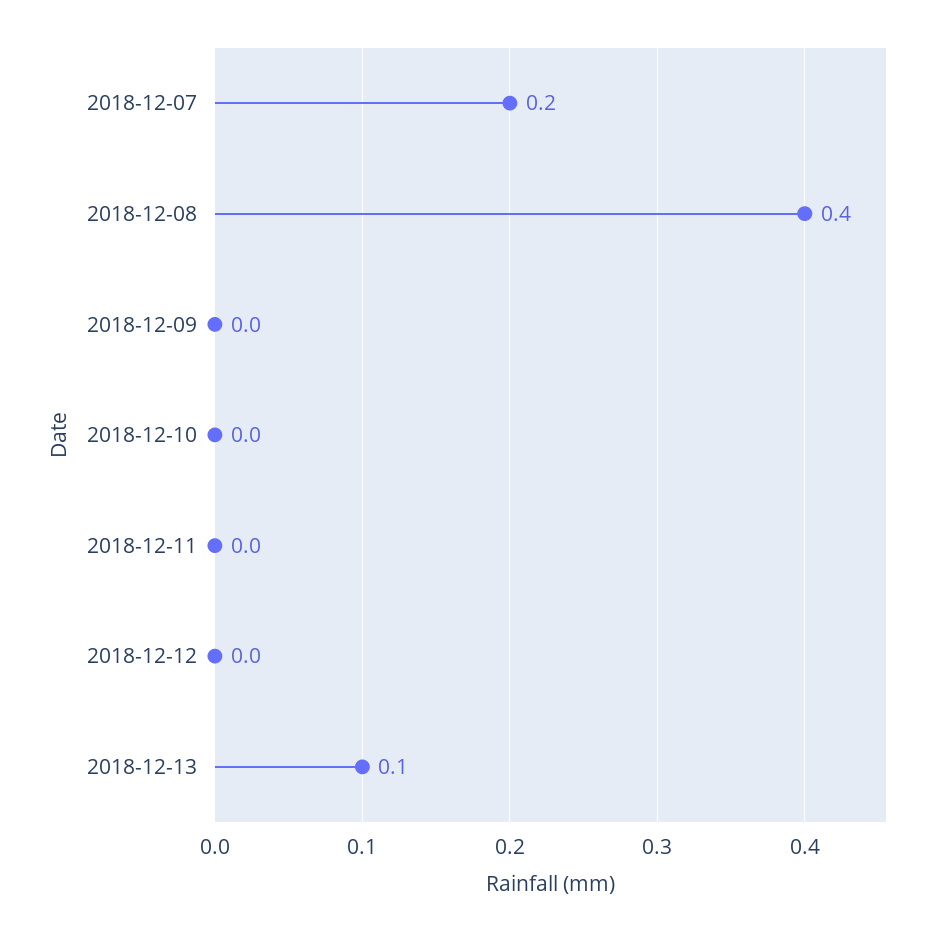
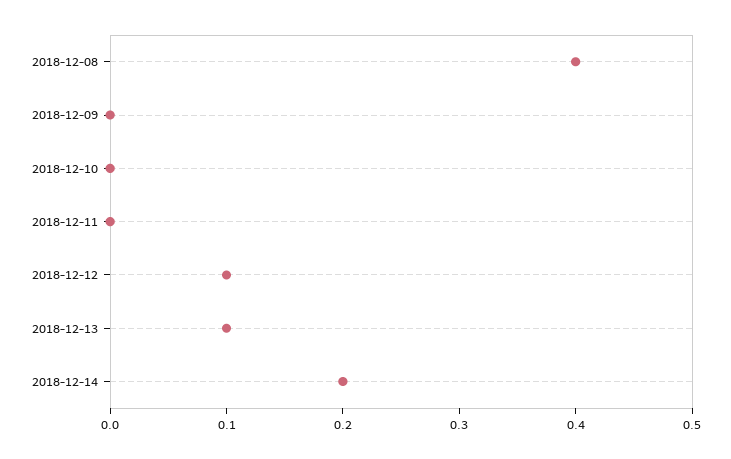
2018-12-07: 0.2 -> none
2018-12-12: 0 -> 0.1
2018-12-14: none -> 0.2

